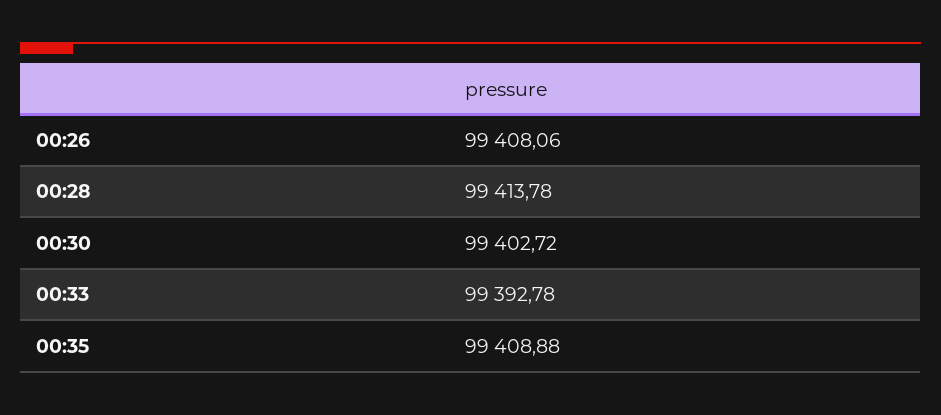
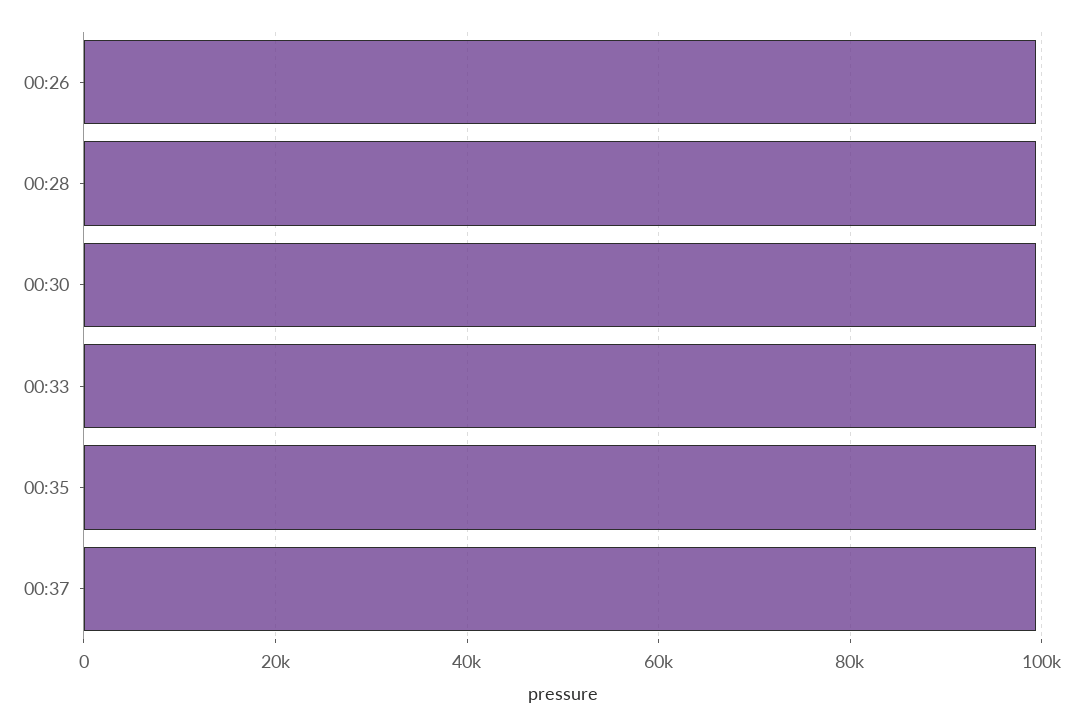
00:37: none -> 100000

